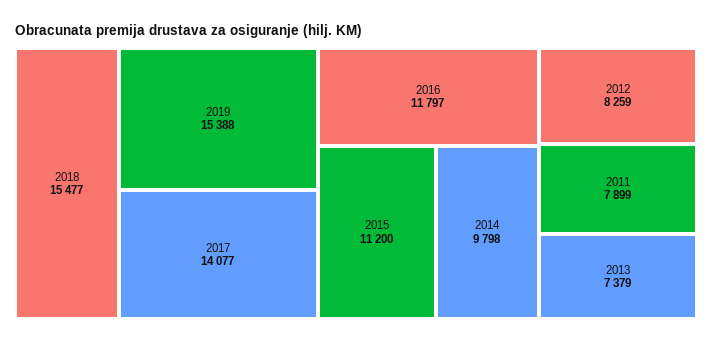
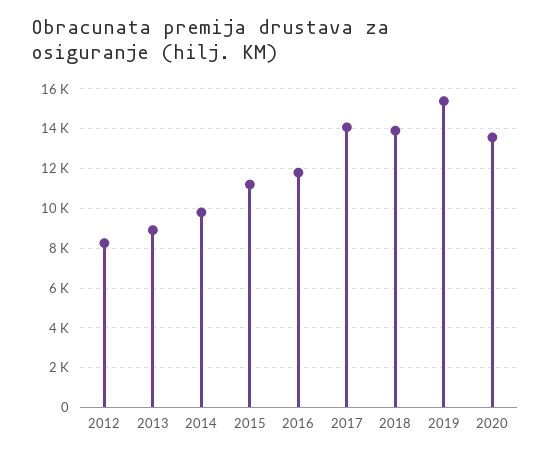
2018: 15477 -> 14000
2011: 7899 -> none
2013: 7379 -> 9000
2020: none -> 13500

